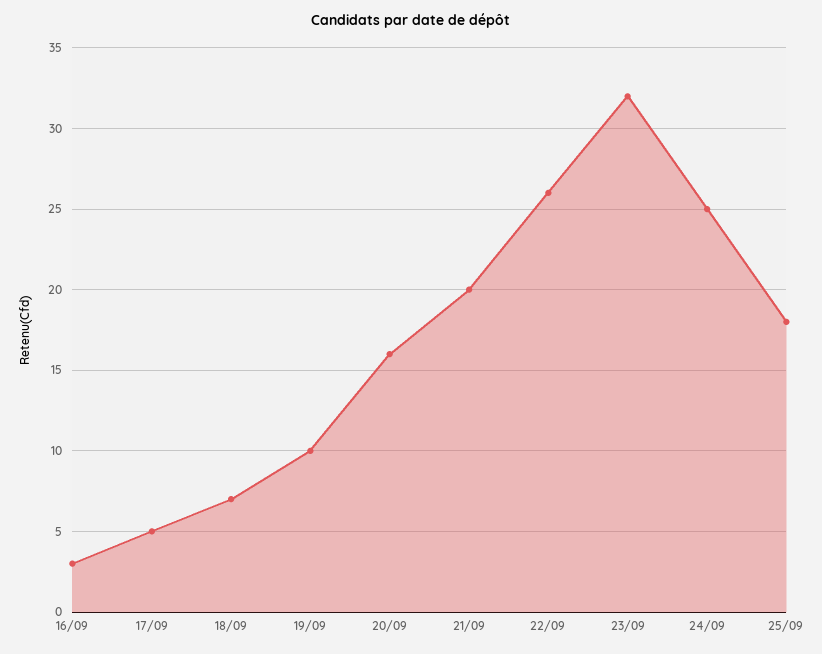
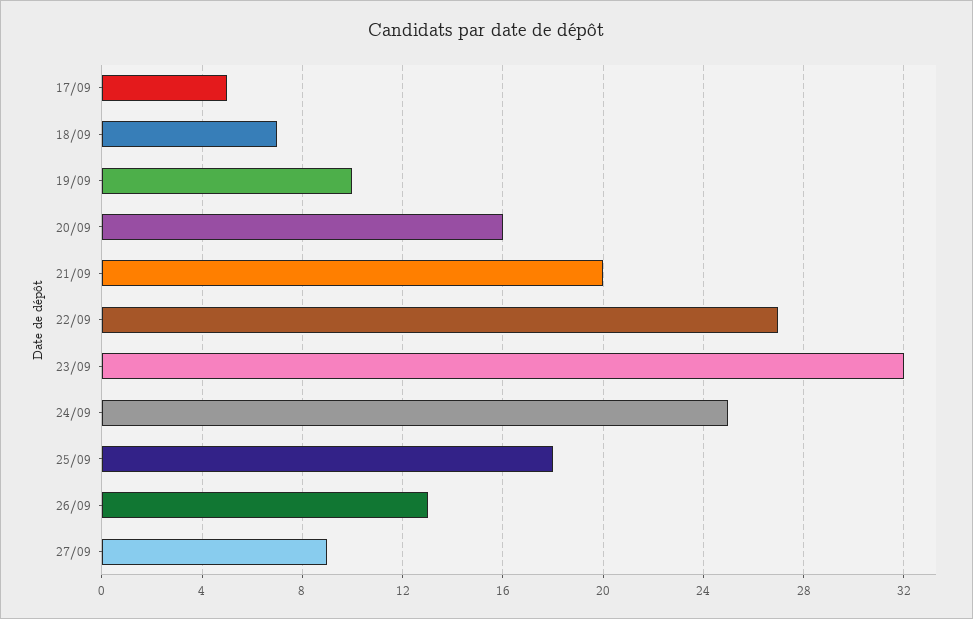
16/09: 3 -> none
22/09: 26 -> 27
26/09: none -> 13
27/09: none -> 9

